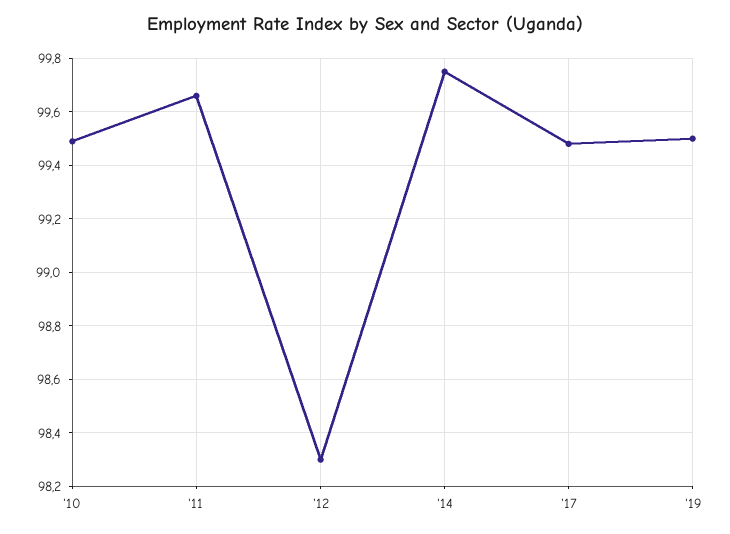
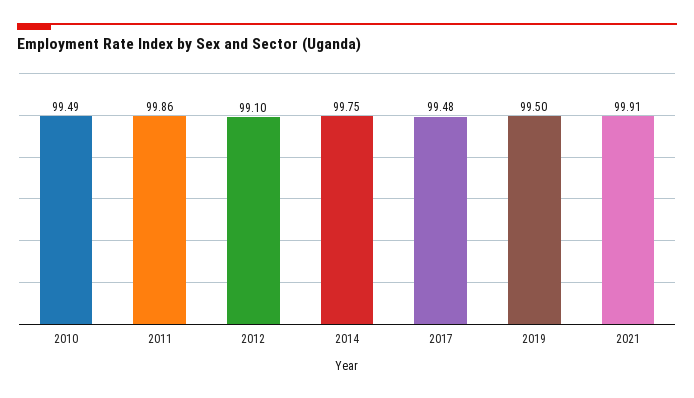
'11: 99.65 -> 99.86
'12: 98.3 -> 99.1
2021: none -> 99.91

